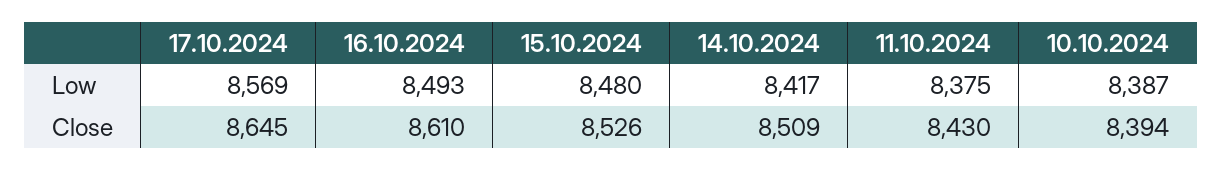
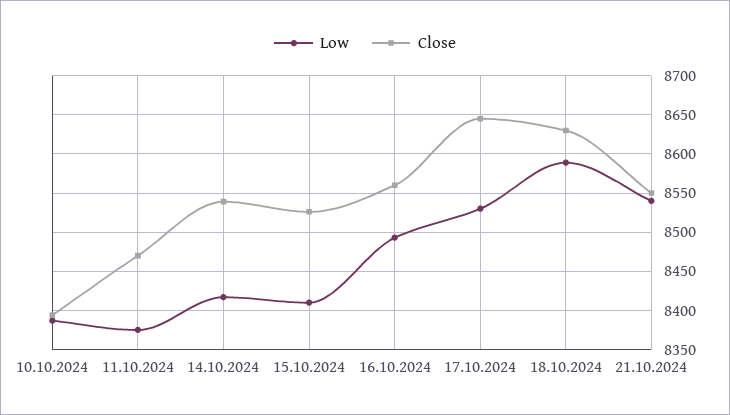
Low, 17.10.2024: 8569 -> 8530
Low, 15.10.2024: 8480 -> 8410
Close, 16.10.2024: 8610 -> 8560
Close, 14.10.2024: 8509 -> 8540
Close, 11.10.2024: 8430 -> 8470
Low, 18.10.2024: none -> 8590
Close, 18.10.2024: none -> 8630
Low, 21.10.2024: none -> 8540
Close, 21.10.2024: none -> 8550

